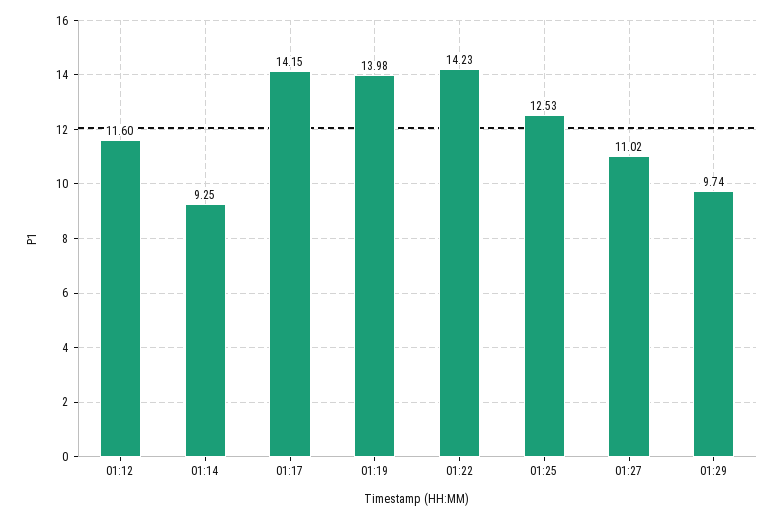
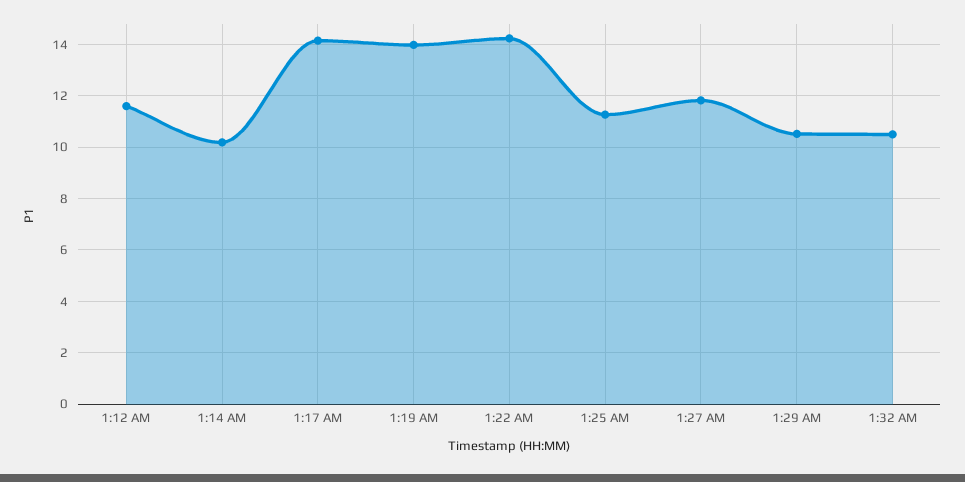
01:14: 9.25 -> 10.25
01:25: 12.53 -> 11.25
01:27: 11.02 -> 11.75
01:29: 9.74 -> 10.5
1:32 AM: none -> 10.5

